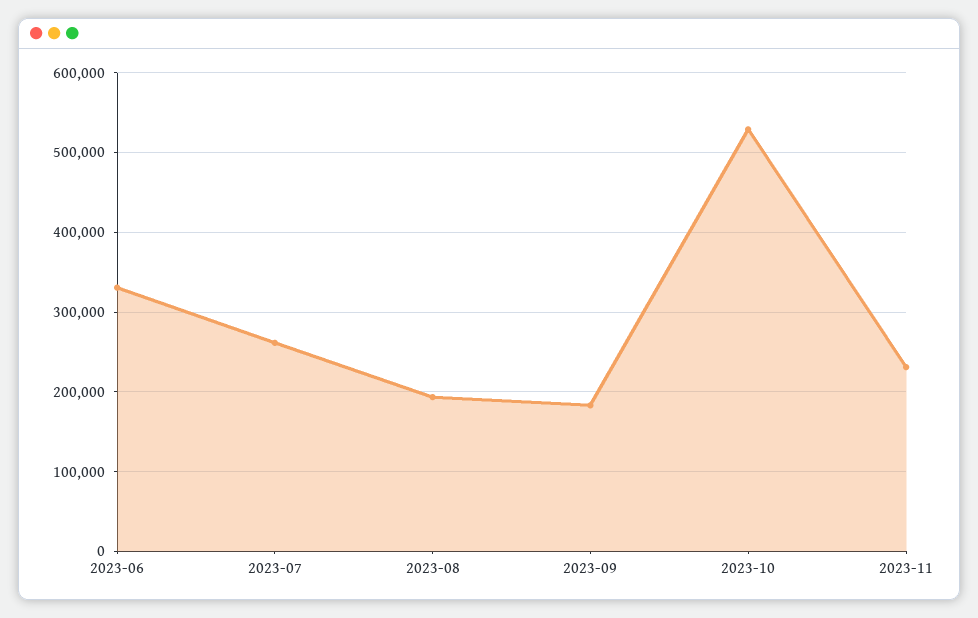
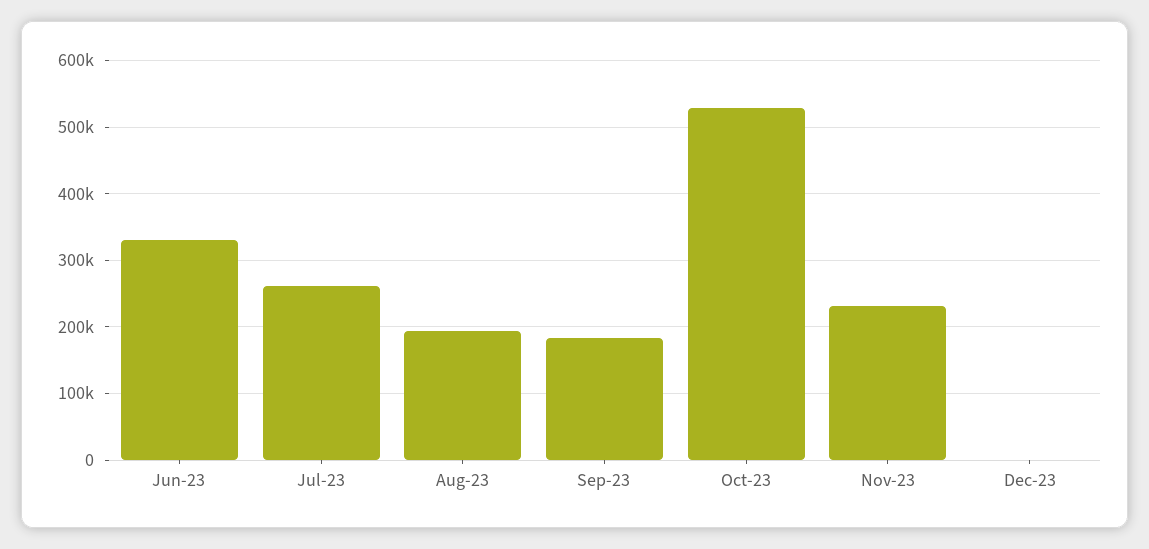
Dec-23: none -> 0

